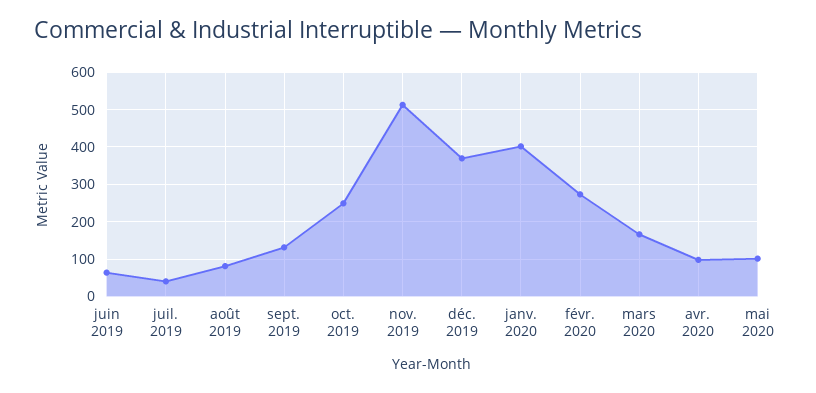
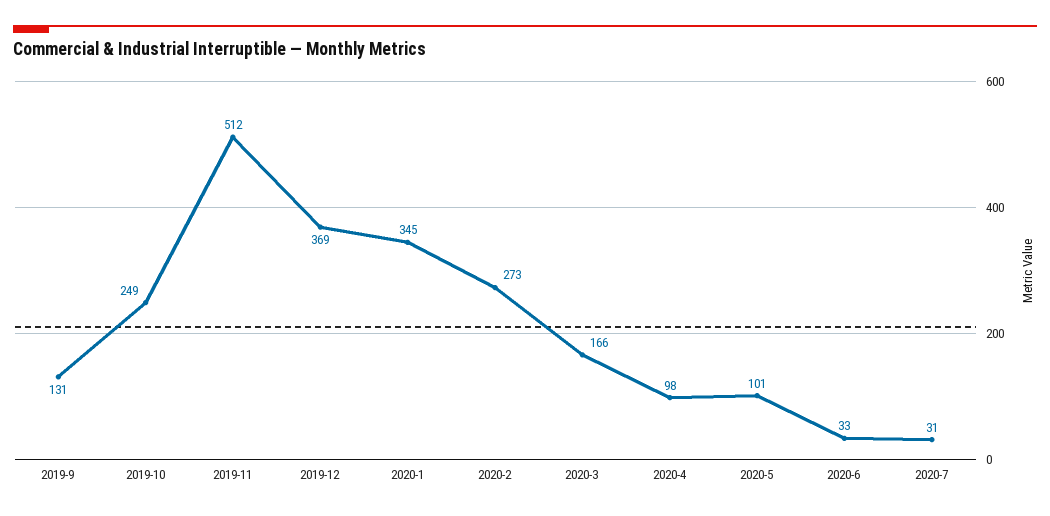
juin 2019: 60 -> none
juil. 2019: 40 -> none
août 2019: 80 -> none
janv. 2020: 400 -> 345
2020-6: none -> 33
2020-7: none -> 31

